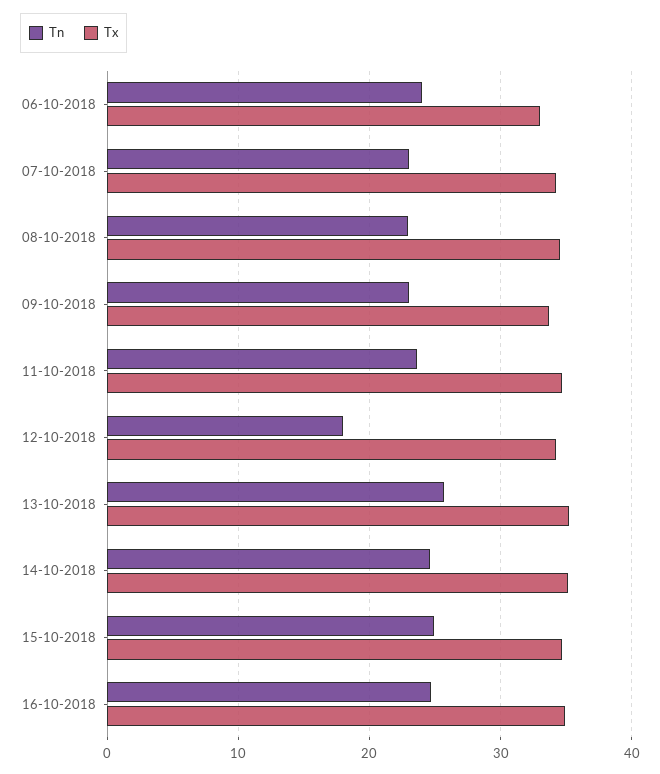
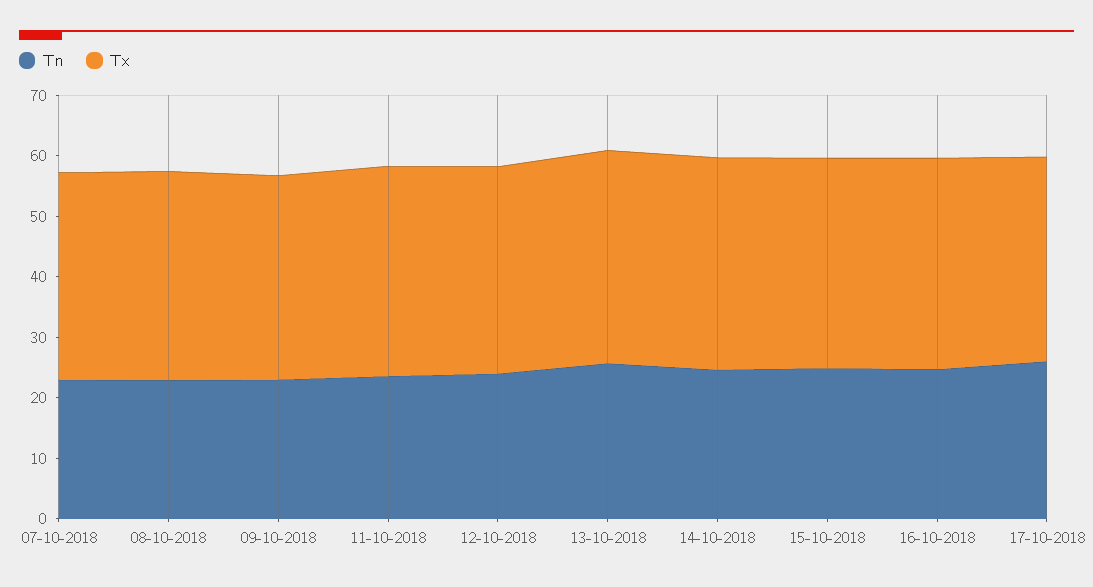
Tn, 06-10-2018: 24 -> none
Tx, 06-10-2018: 33 -> none
Tn, 12-10-2018: 18 -> 24
Tn, 17-10-2018: none -> 26
Tx, 17-10-2018: none -> 34

